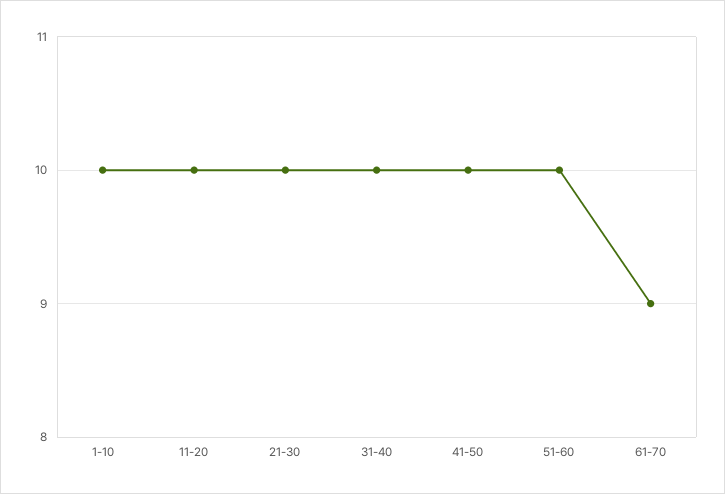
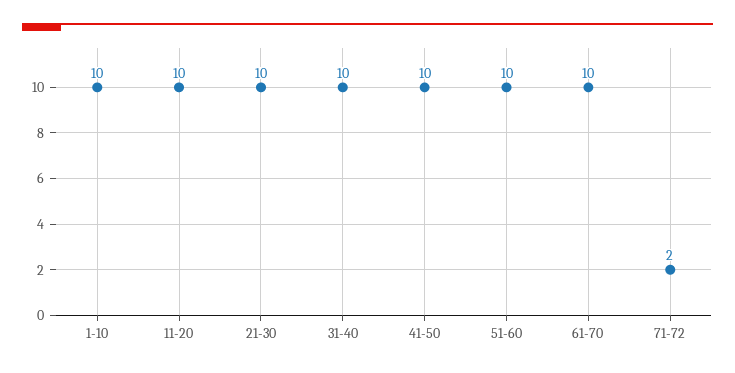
61-70: 9 -> 10
71-72: none -> 2

